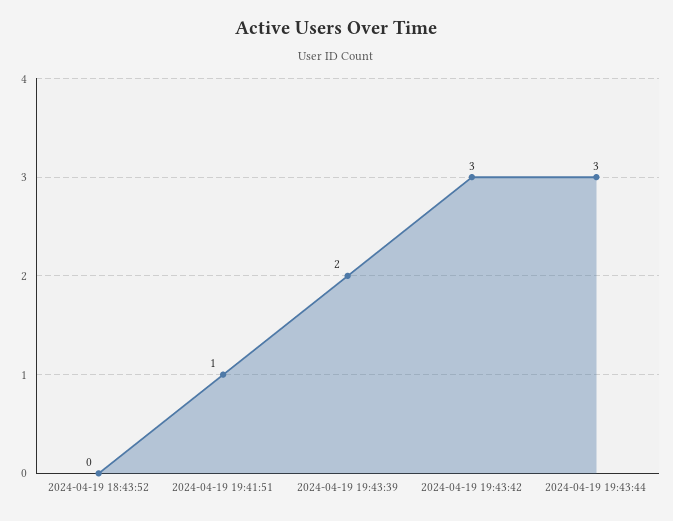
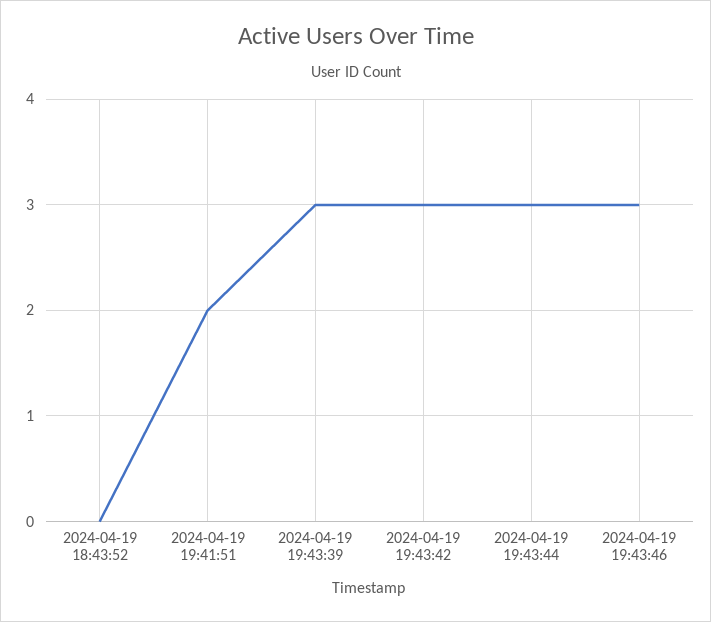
2024-04-19 19:41:51: 1 -> 2
2024-04-19 19:43:39: 2 -> 3
2024-04-19 19:43:46: none -> 3

